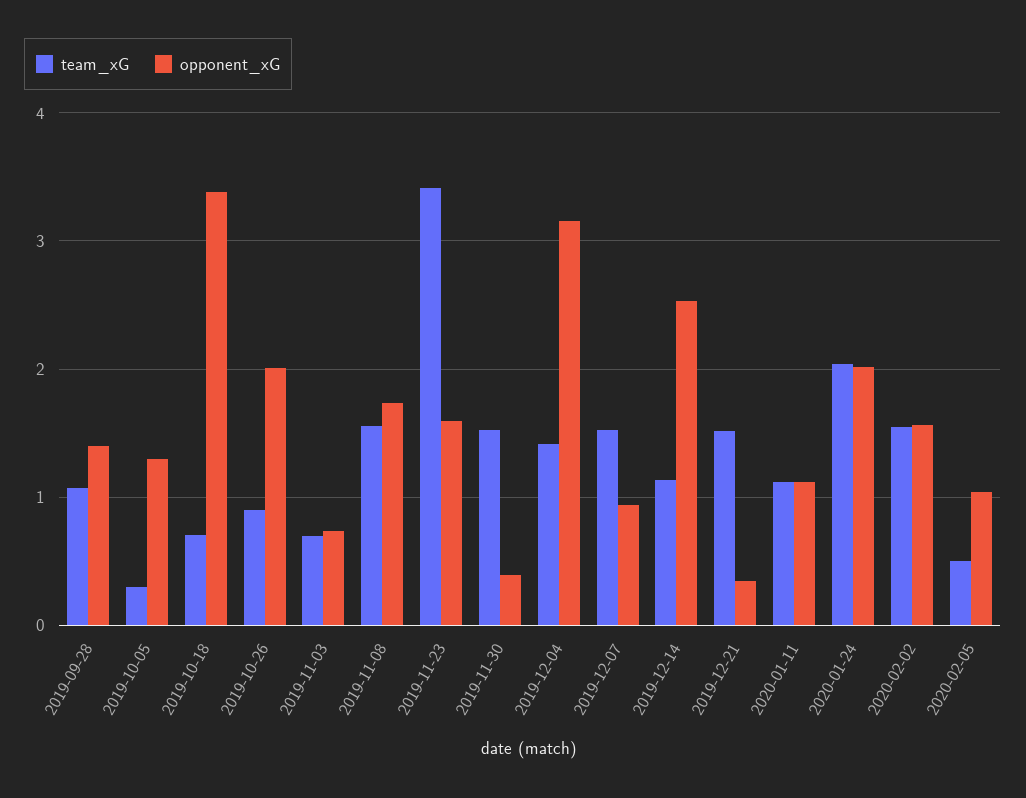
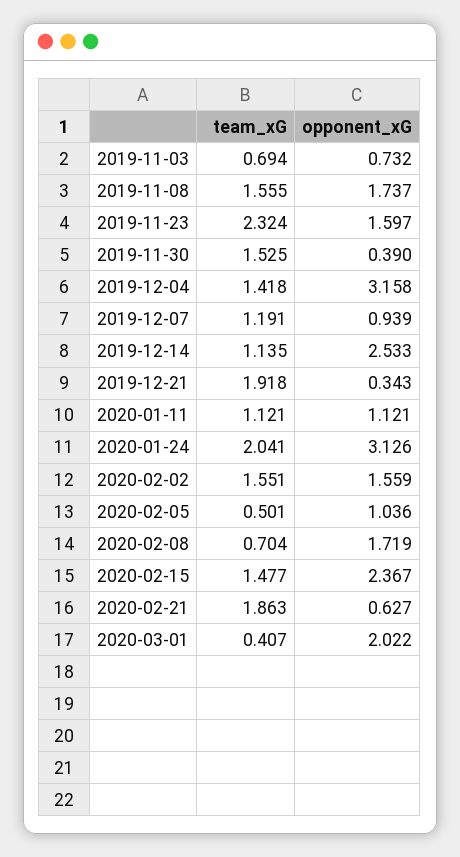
team_xG, 2019-09-28: 1.1 -> none
opponent_xG, 2019-09-28: 1.4 -> none
team_xG, 2019-10-05: 0.3 -> none
opponent_xG, 2019-10-05: 1.3 -> none
team_xG, 2019-10-18: 0.7 -> none
opponent_xG, 2019-10-18: 3.4 -> none
team_xG, 2019-10-26: 0.9 -> none
opponent_xG, 2019-10-26: 2 -> none
team_xG, 2019-11-23: 3.4 -> 2.324
team_xG, 2019-12-07: 1.5 -> 1.191
team_xG, 2019-12-21: 1.5 -> 1.918
opponent_xG, 2020-01-24: 2 -> 3.126
team_xG, 2020-02-08: none -> 0.704
opponent_xG, 2020-02-08: none -> 1.719
team_xG, 2020-02-15: none -> 1.477
opponent_xG, 2020-02-15: none -> 2.367
team_xG, 2020-02-21: none -> 1.863
opponent_xG, 2020-02-21: none -> 0.627
team_xG, 2020-03-01: none -> 0.407
opponent_xG, 2020-03-01: none -> 2.022

